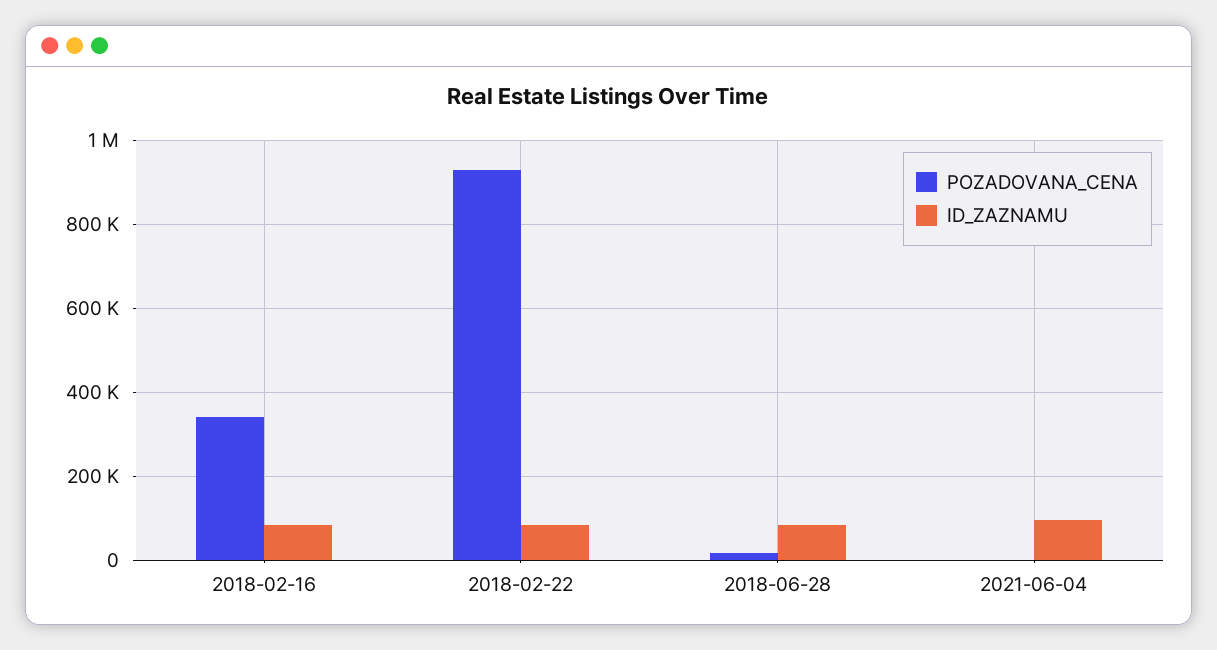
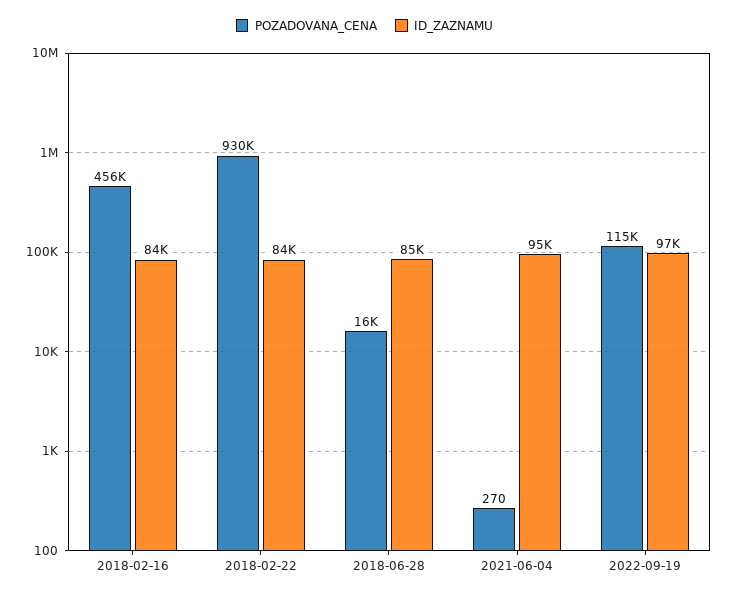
POZADOVANA_CENA, 2018-02-16: 340000 -> 456000
POZADOVANA_CENA, 2022-09-19: none -> 115000
ID_ZAZNAMU, 2022-09-19: none -> 97000

